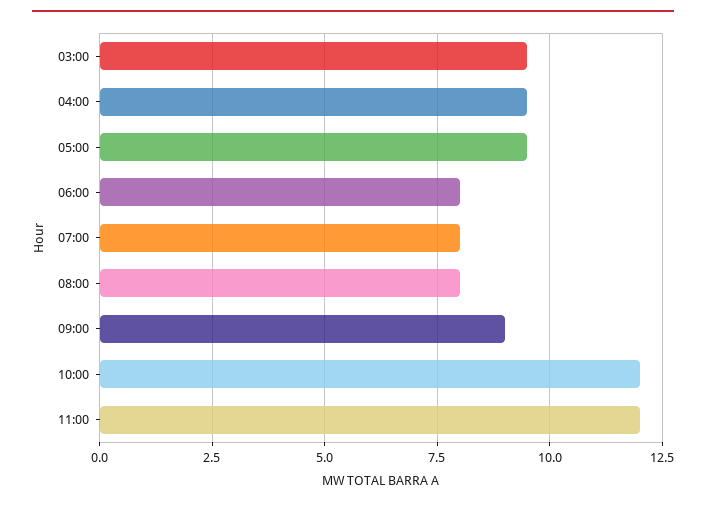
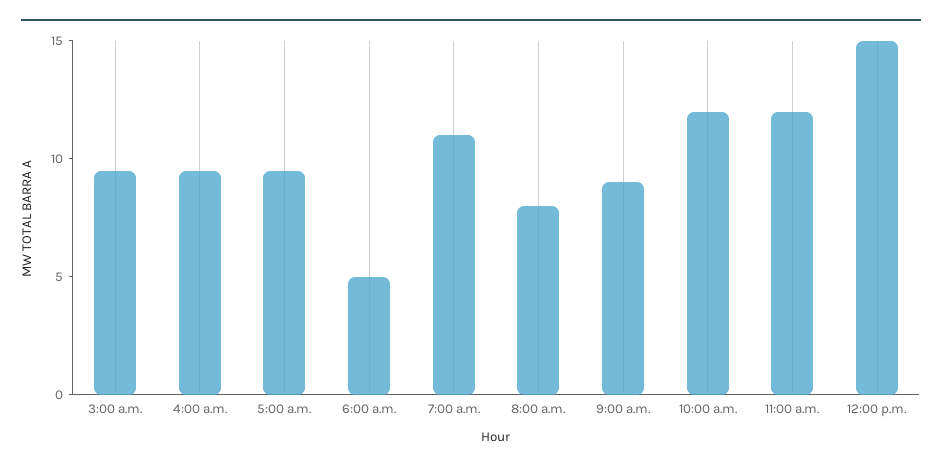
06:00: 8 -> 5
07:00: 8 -> 11
12:00 p.m.: none -> 15

